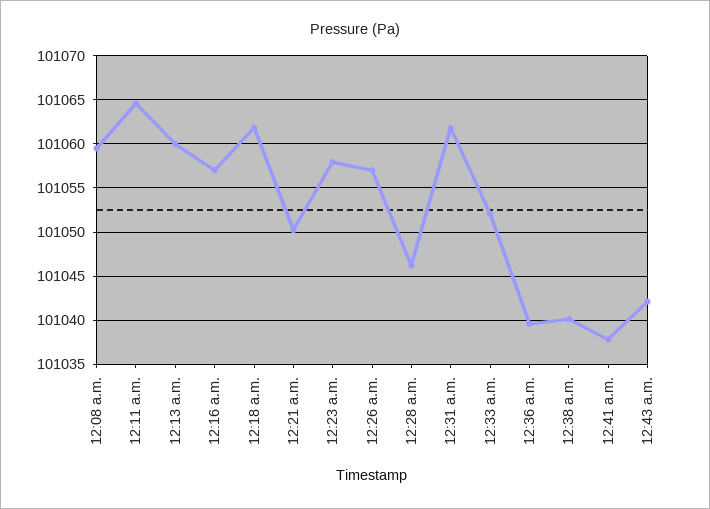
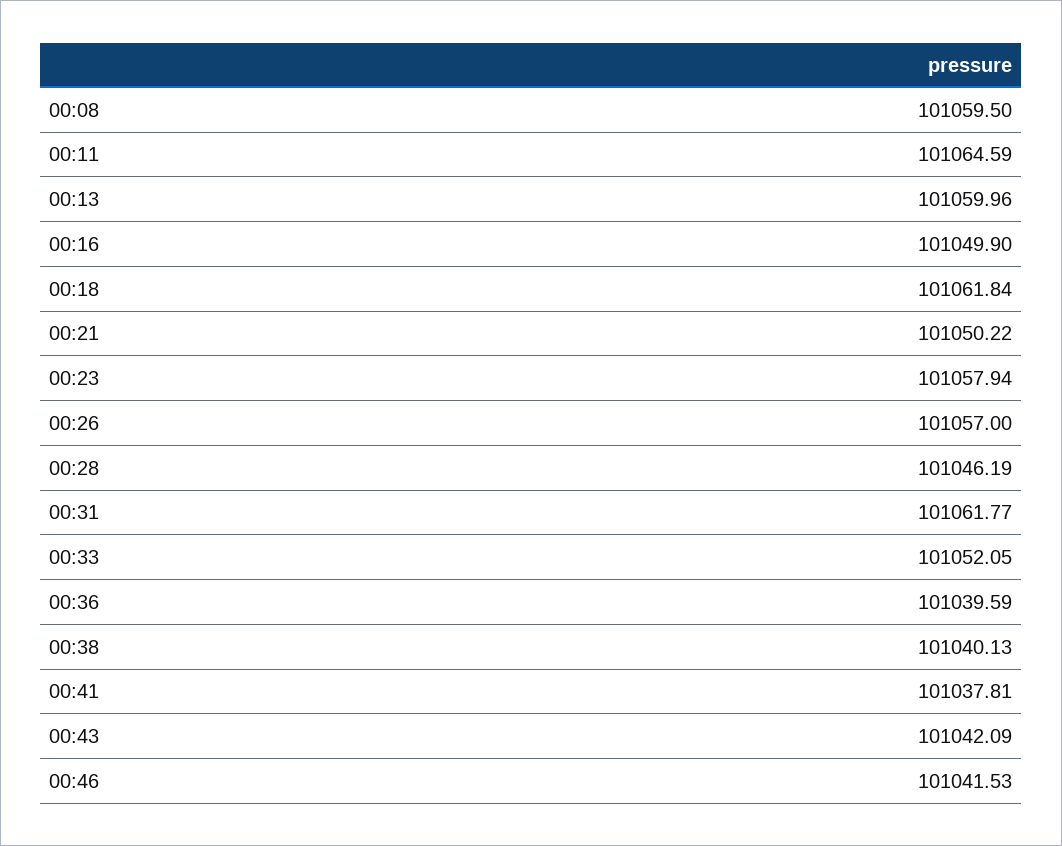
12:16 a.m.: 101057 -> 101049.9
00:46: none -> 101041.53

